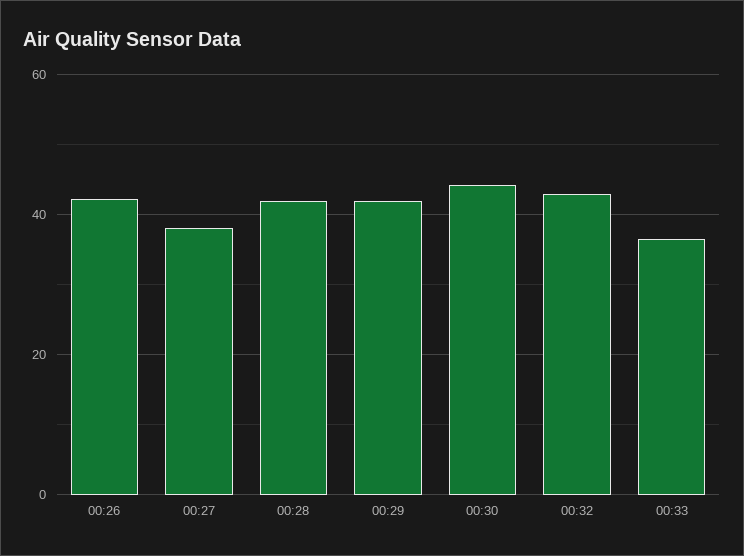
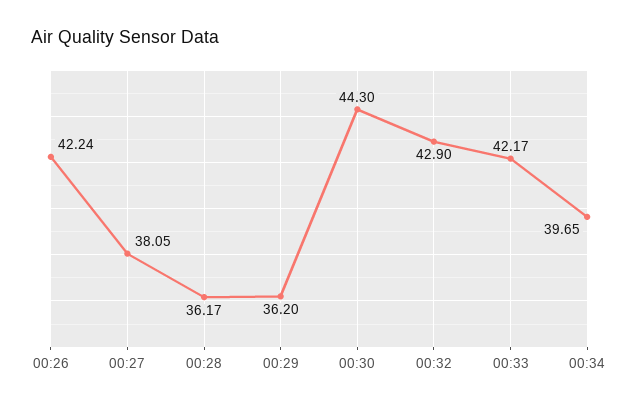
00:28: 42 -> 36.17
00:29: 42 -> 36.2
00:33: 36 -> 42.17
00:34: none -> 39.65

